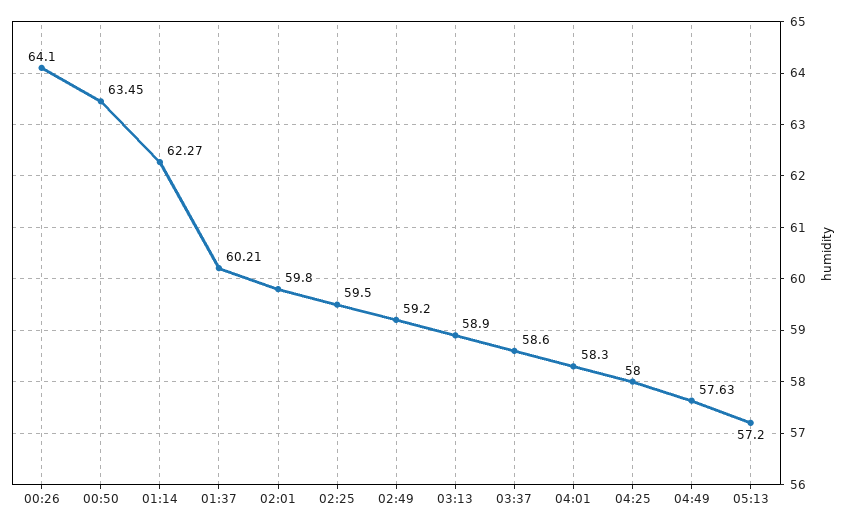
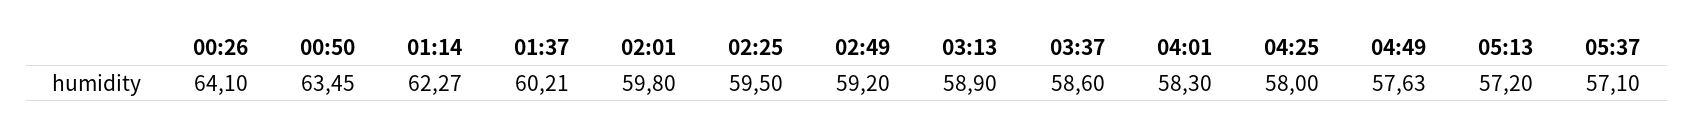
05:37: none -> 57.1

